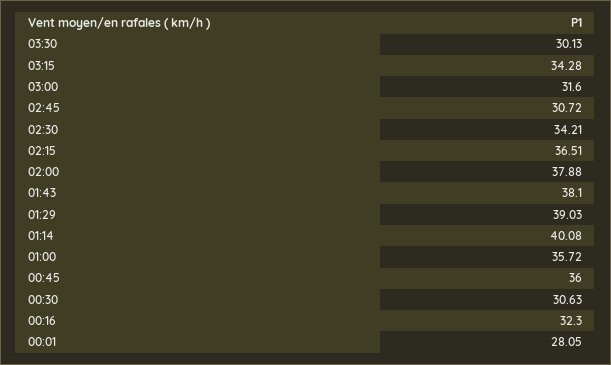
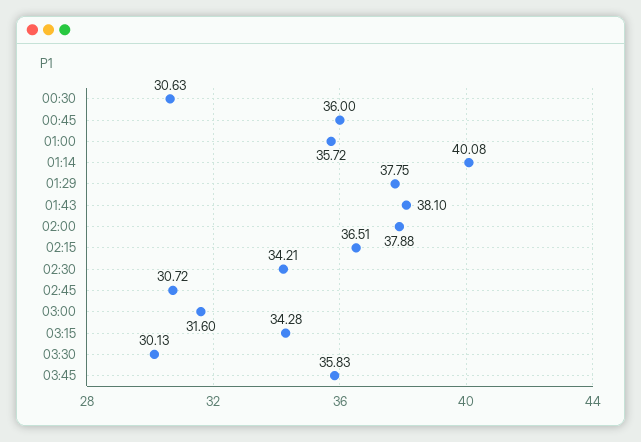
01:29: 39.03 -> 37.75
00:16: 32.3 -> none
00:01: 28.05 -> none
03:45: none -> 35.83

